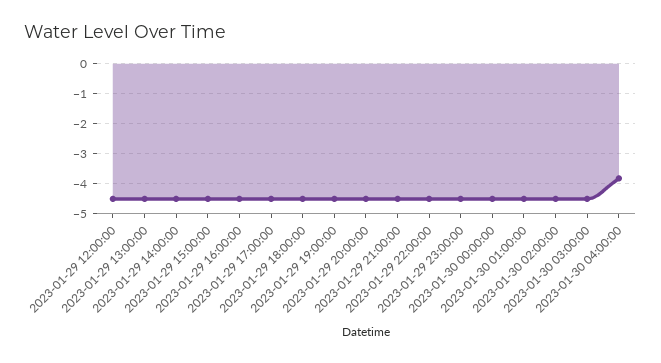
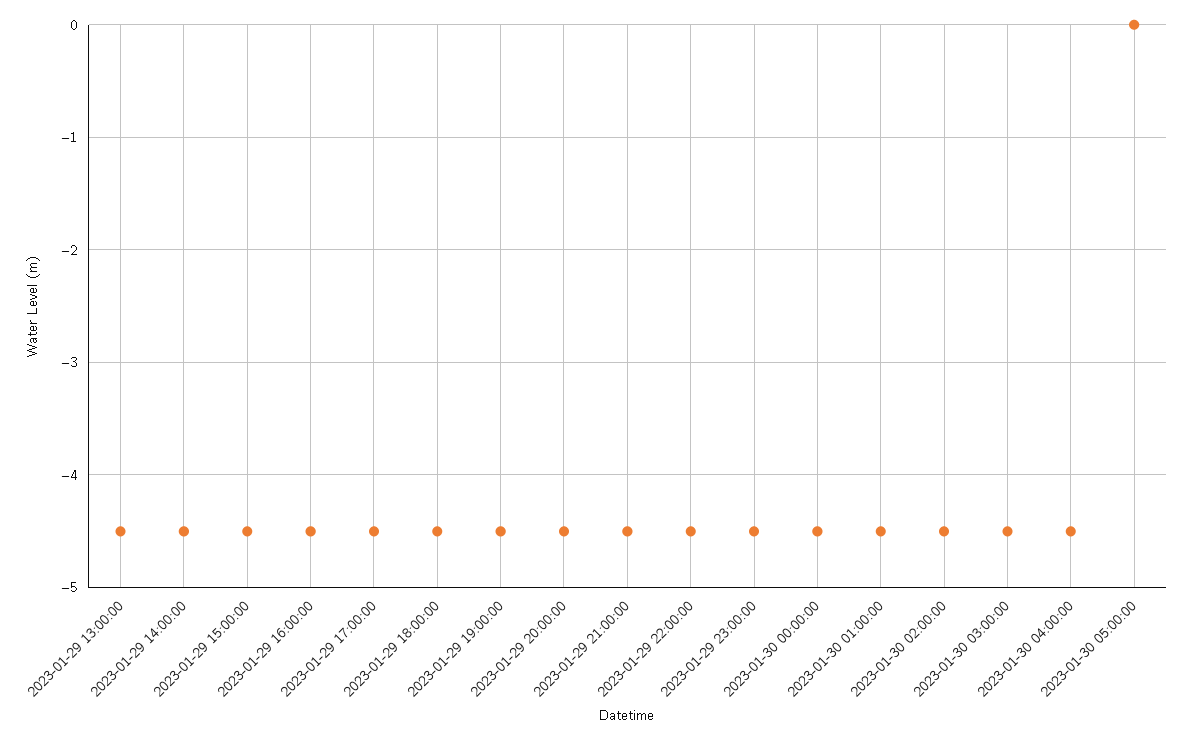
2023-01-29 12:00:00: -4.5 -> none
2023-01-30 04:00:00: -3.75 -> -4.5
2023-01-30 05:00:00: none -> 0

